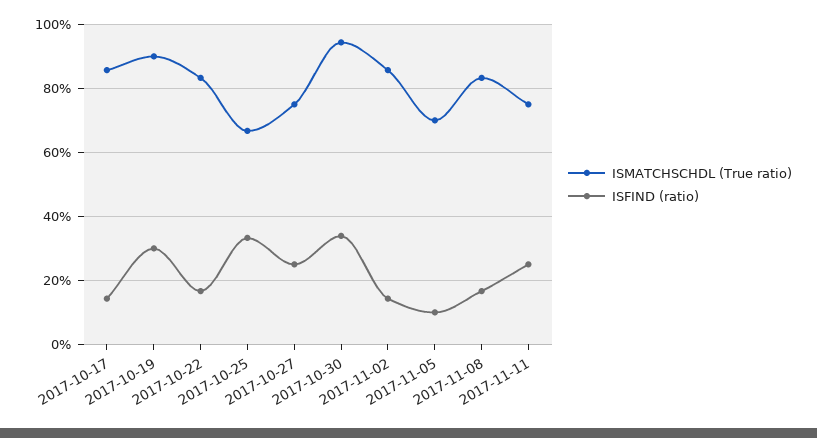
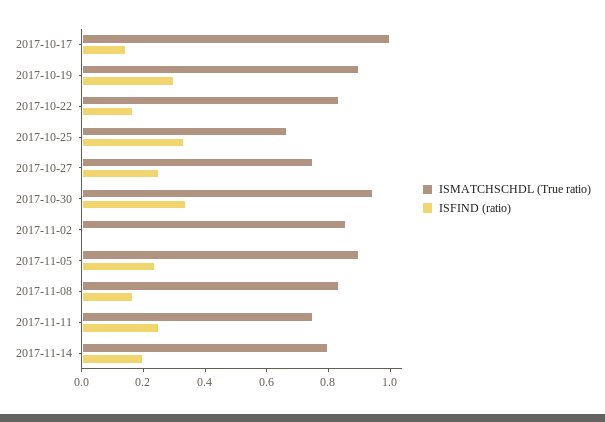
ISMATCHSCHDL (True ratio), 2017-10-17: 0.86 -> 1
ISFIND (ratio), 2017-11-02: 0.14 -> 0
ISMATCHSCHDL (True ratio), 2017-11-05: 0.7 -> 0.9
ISFIND (ratio), 2017-11-05: 0.1 -> 0.25
ISMATCHSCHDL (True ratio), 2017-11-14: none -> 0.8
ISFIND (ratio), 2017-11-14: none -> 0.2

